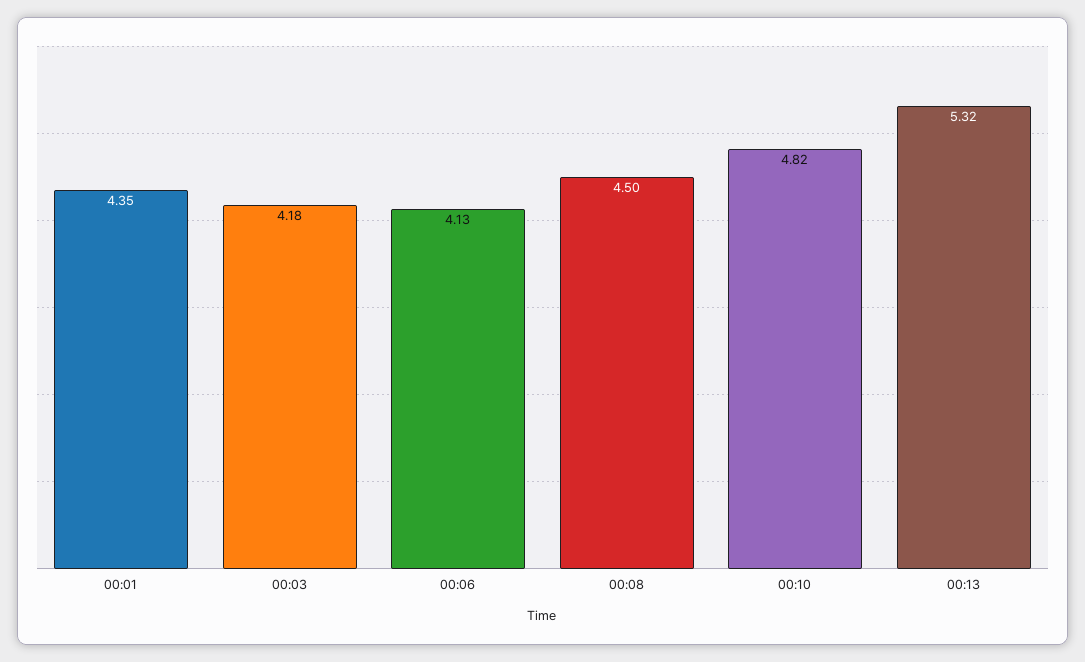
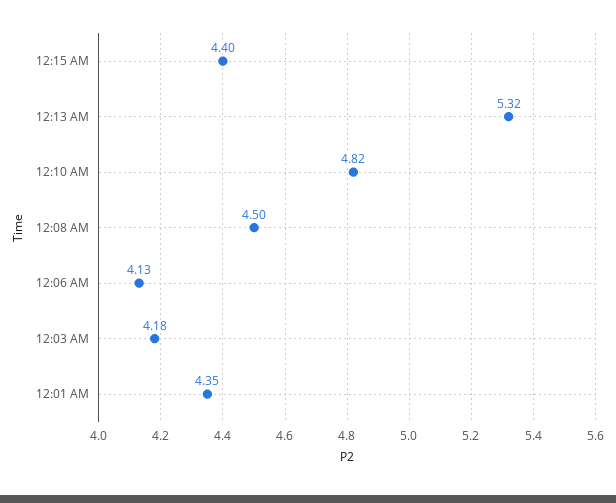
12:15 AM: none -> 4.4

